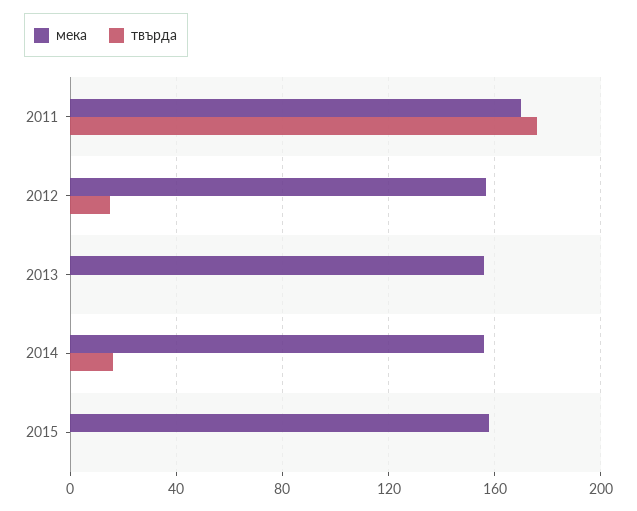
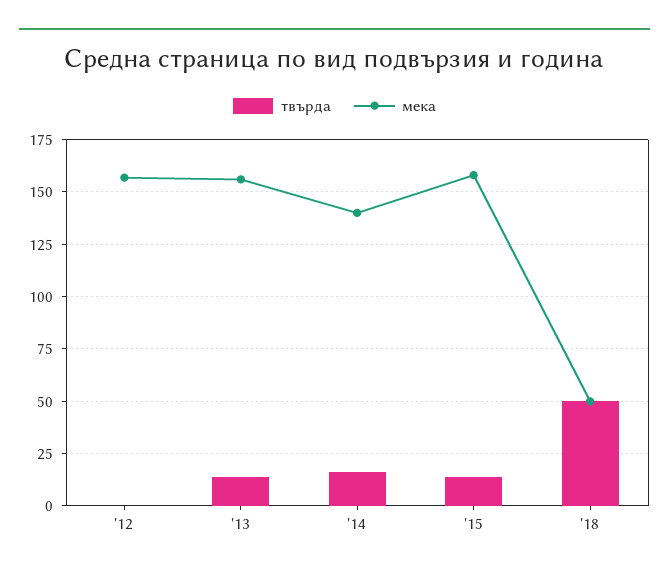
мека, 2011: 170 -> none
твърда, 2011: 175 -> none
твърда, 2012: 15 -> 0
твърда, 2013: 0 -> 15
мека, 2014: 155 -> 140
твърда, 2015: 0 -> 15
твърда, '18: none -> 50
мека, '18: none -> 50

